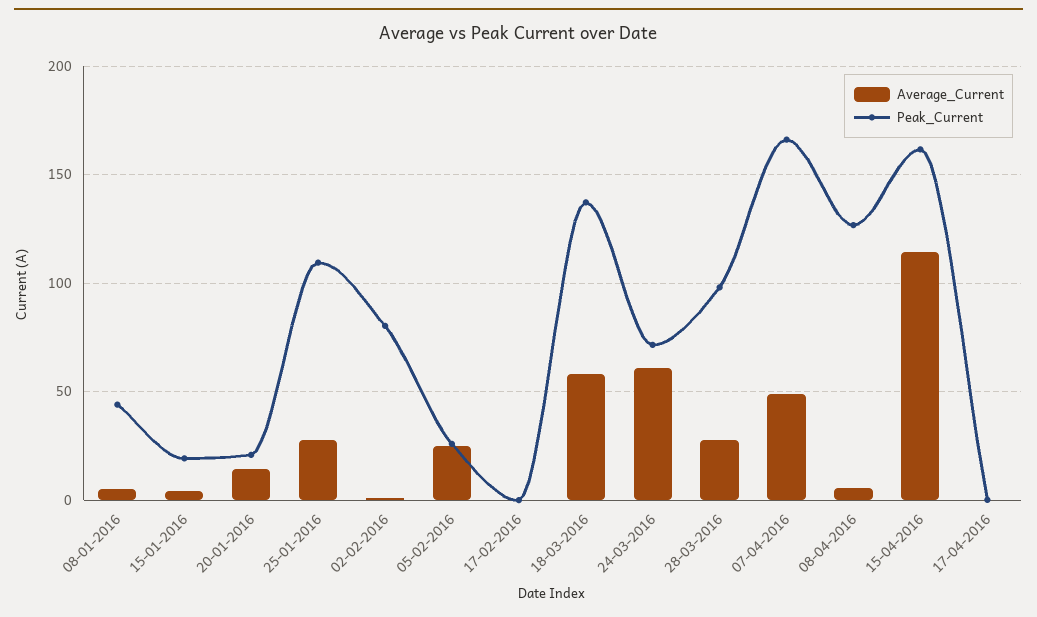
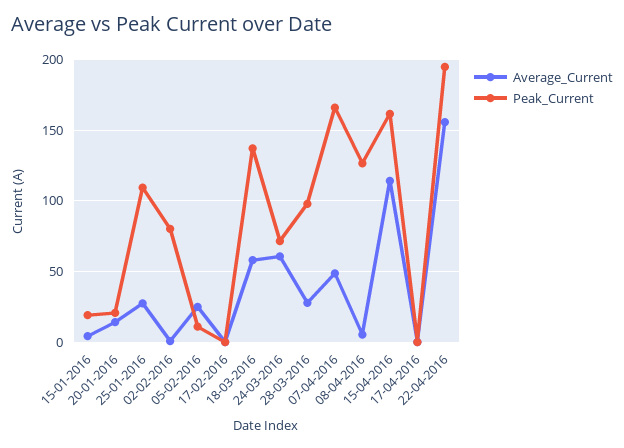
Average_Current, 08-01-2016: 5 -> none
Peak_Current, 08-01-2016: 45 -> none
Peak_Current, 05-02-2016: 25 -> 10
Average_Current, 22-04-2016: none -> 155
Peak_Current, 22-04-2016: none -> 195

